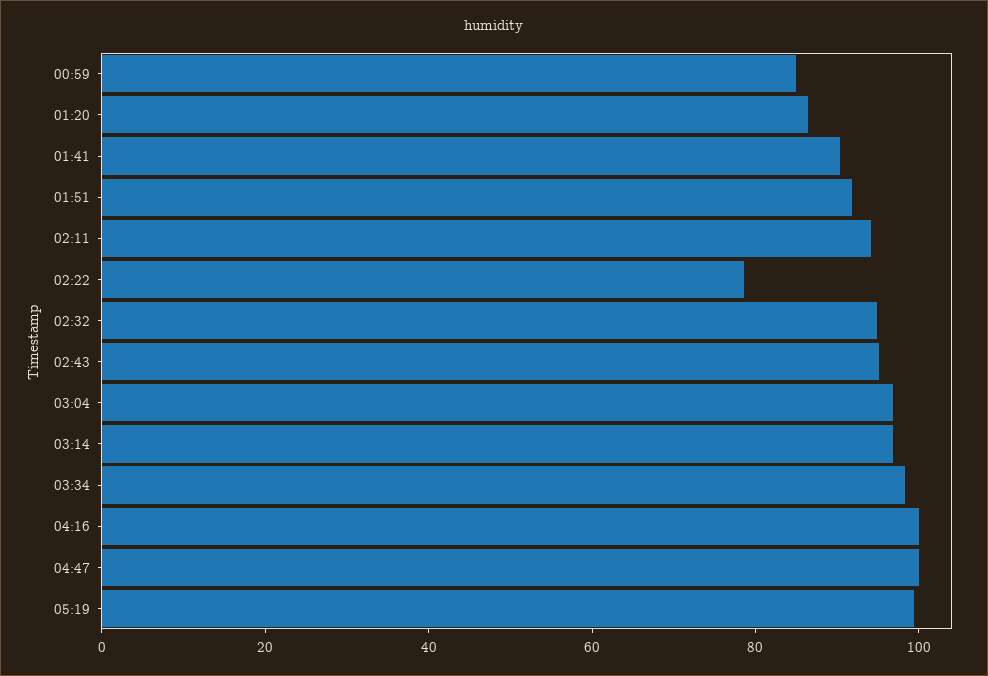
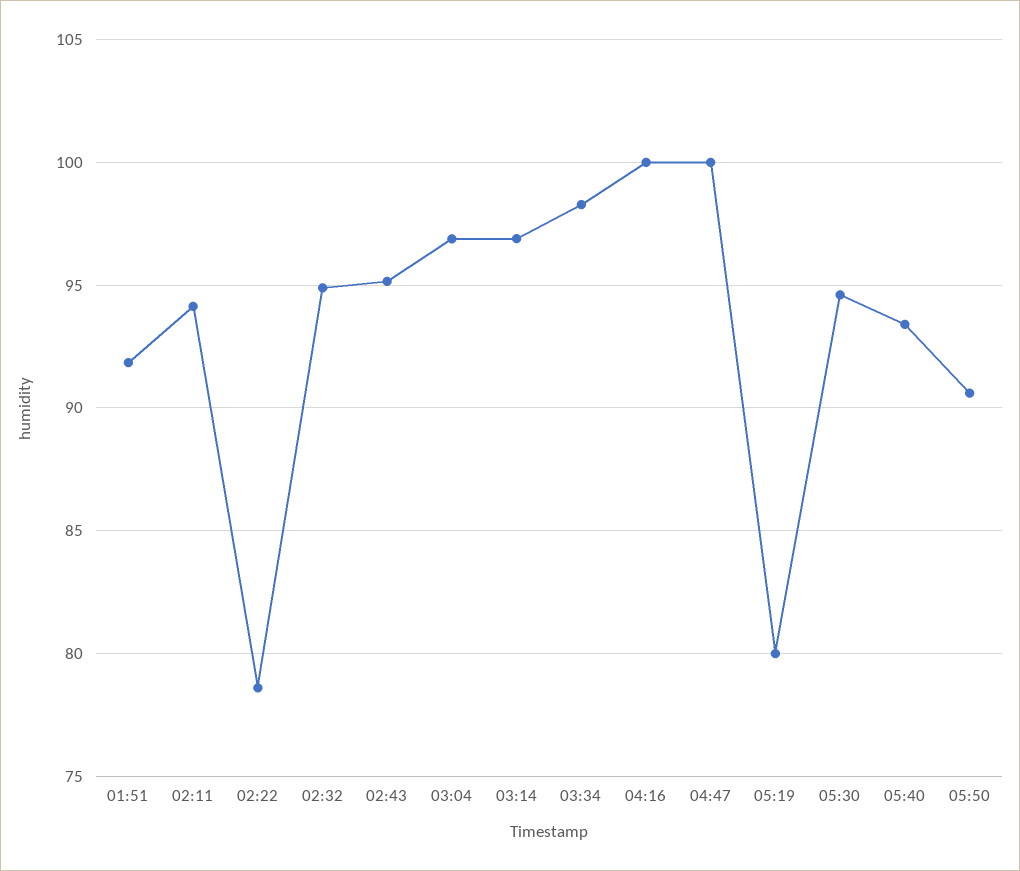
00:59: 85 -> none
01:20: 85 -> none
01:41: 90 -> none
05:19: 100 -> 80
05:30: none -> 94.5
05:40: none -> 93.5
05:50: none -> 90.5

